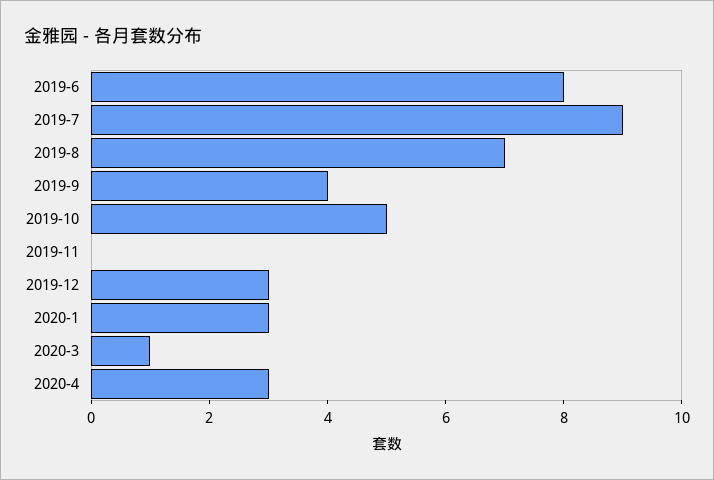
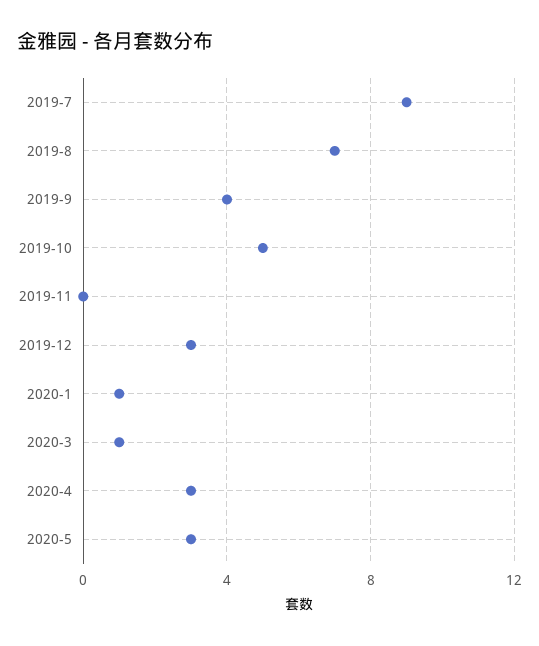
2019-6: 8 -> none
2020-1: 3 -> 1
2020-5: none -> 3

